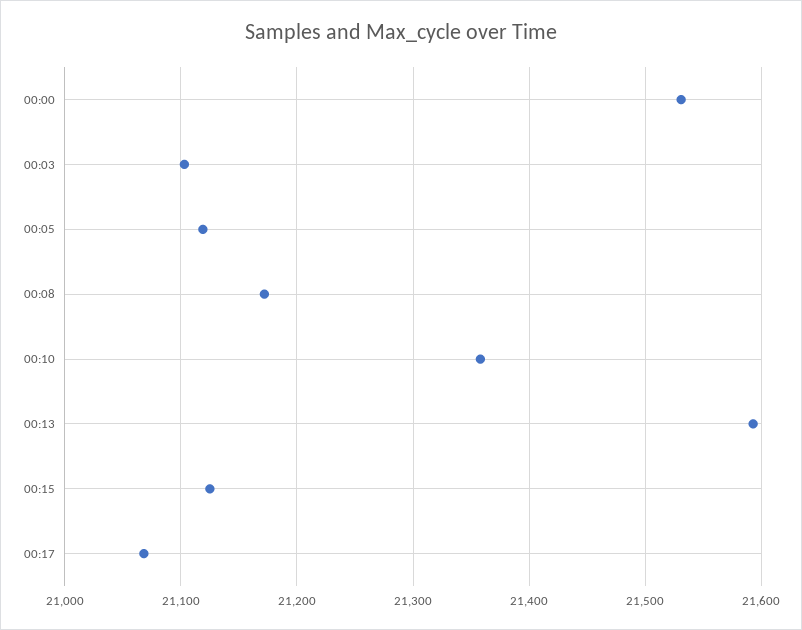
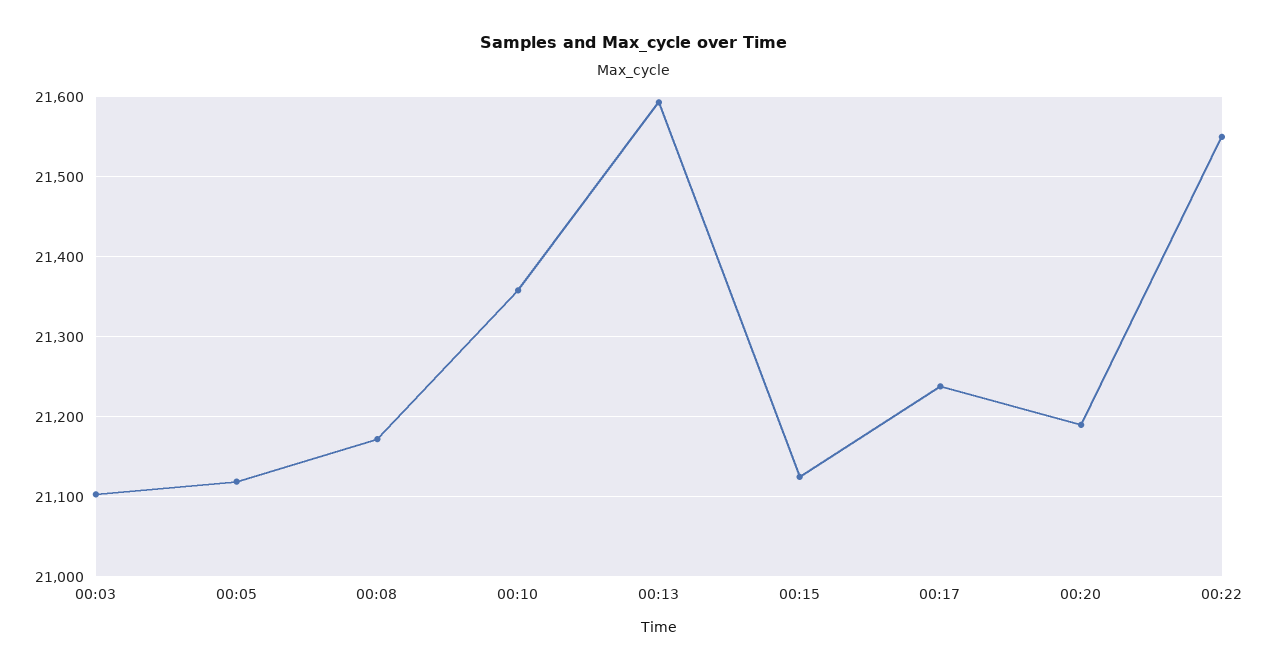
00:00: 21530 -> none
00:17: 21070 -> 21240
00:20: none -> 21190
00:22: none -> 21550

